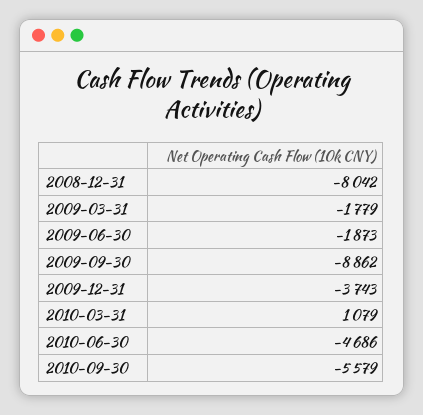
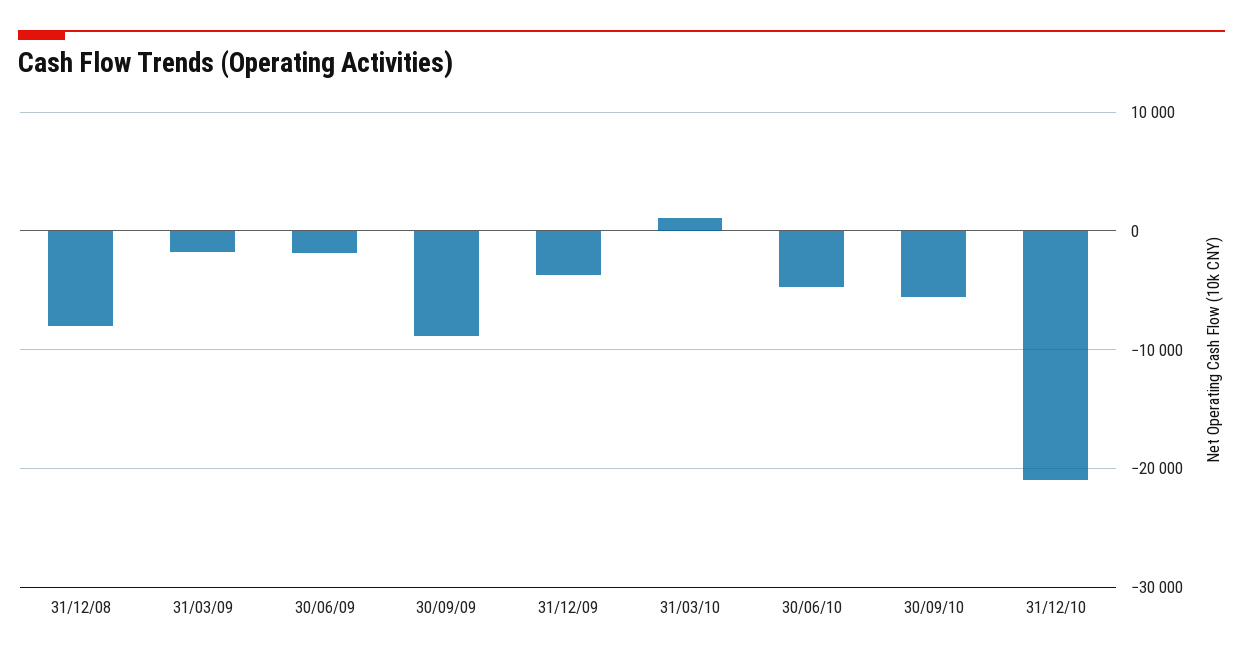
31/12/10: none -> -21000

